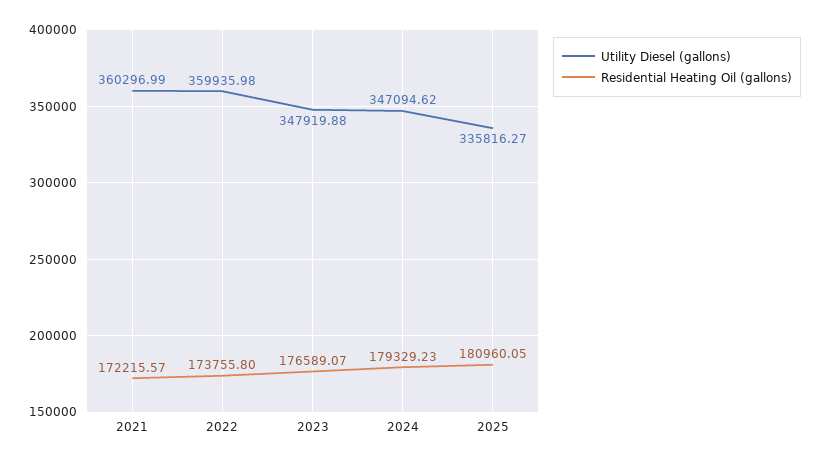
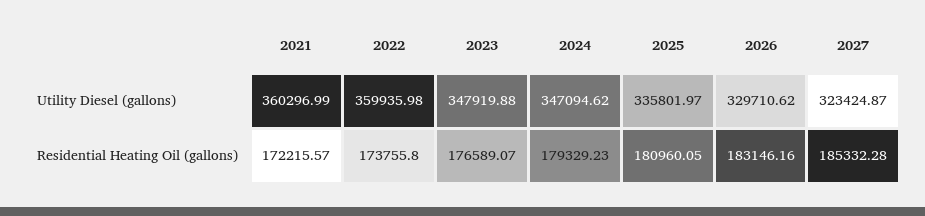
Utility Diesel (gallons), 2025: 335816.27 -> 335801.97
Utility Diesel (gallons), 2026: none -> 329710.62
Utility Diesel (gallons), 2027: none -> 323424.87
Residential Heating Oil (gallons), 2026: none -> 183146.16
Residential Heating Oil (gallons), 2027: none -> 185332.28

